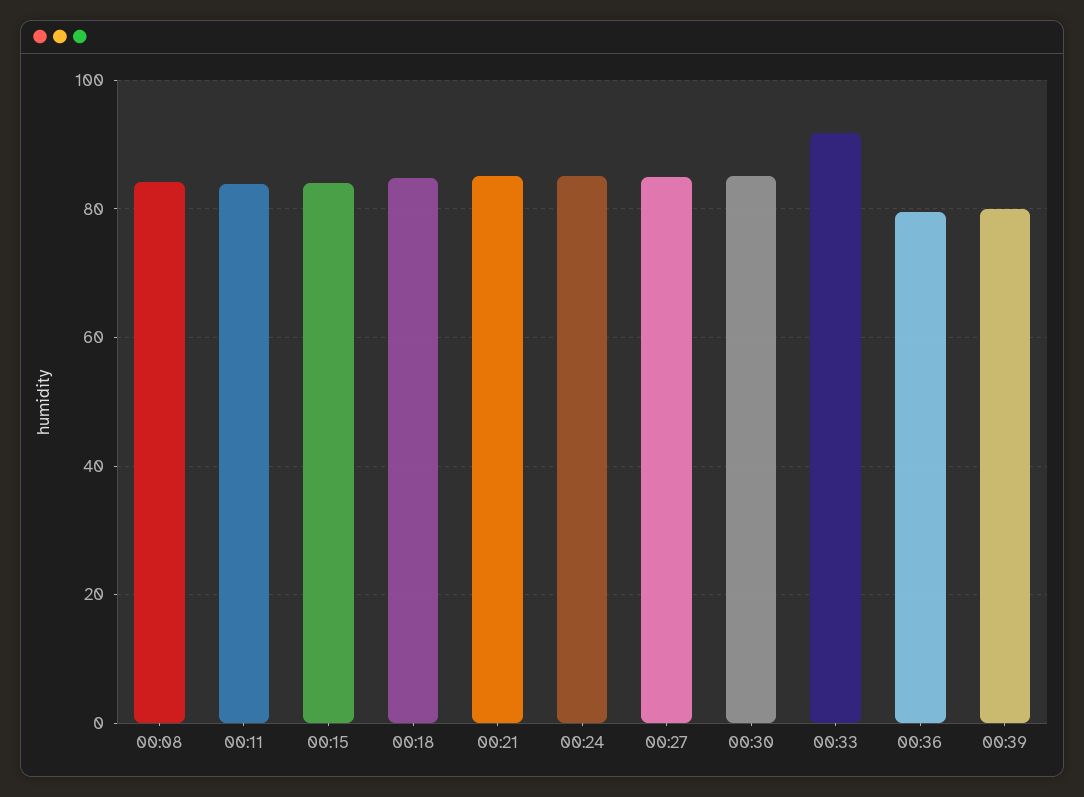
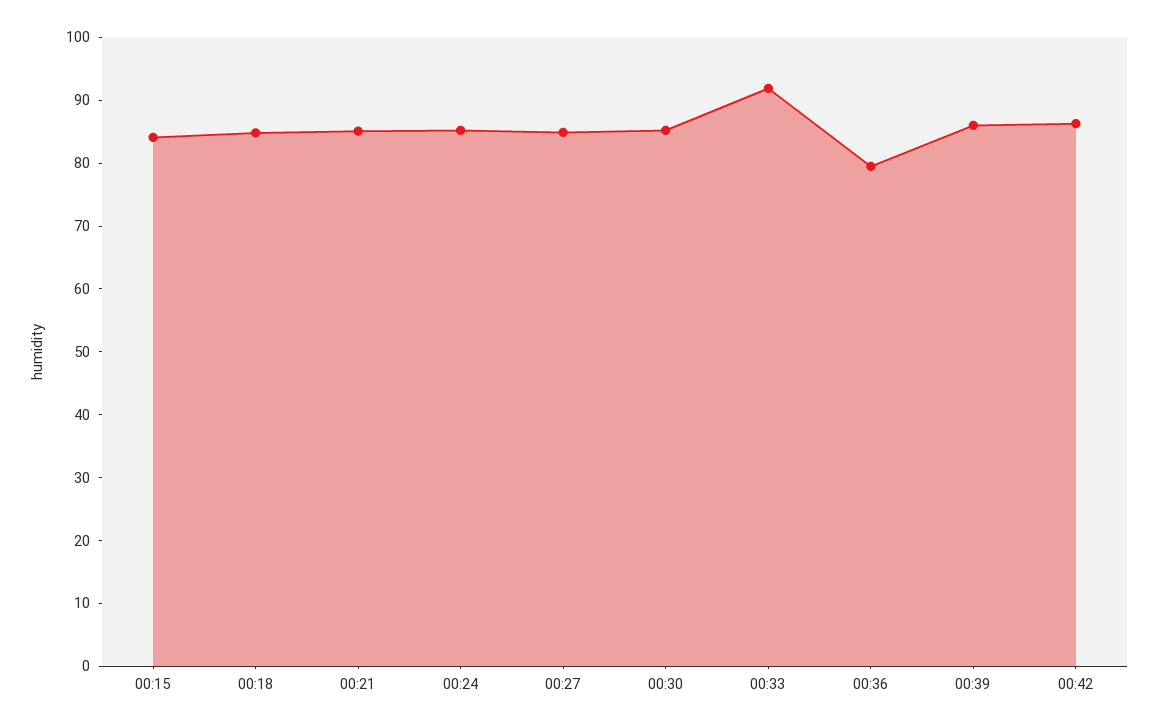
00:08: 84 -> none
00:11: 84 -> none
00:39: 80 -> 86
00:42: none -> 86

